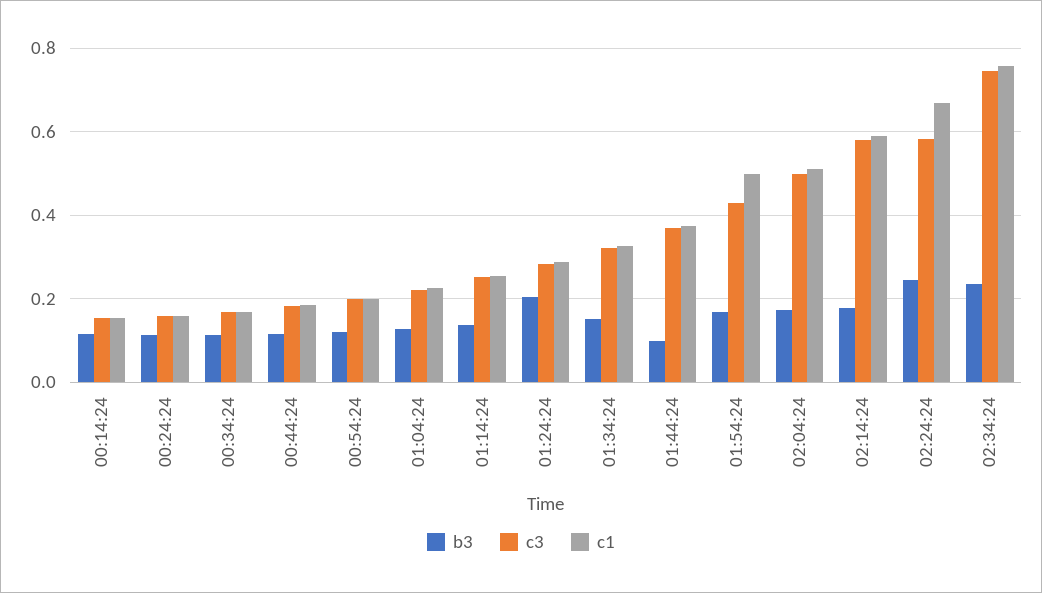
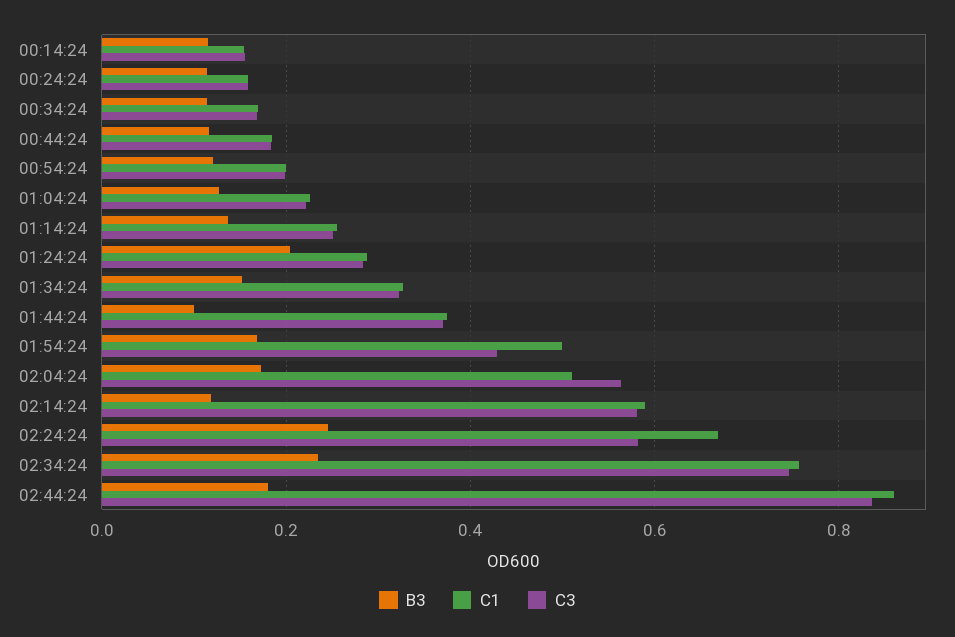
c3, 02:04:24: 0.5 -> 0.56
b3, 02:14:24: 0.18 -> 0.12
b3, 02:44:24: none -> 0.18
c1, 02:44:24: none -> 0.86
c3, 02:44:24: none -> 0.84

